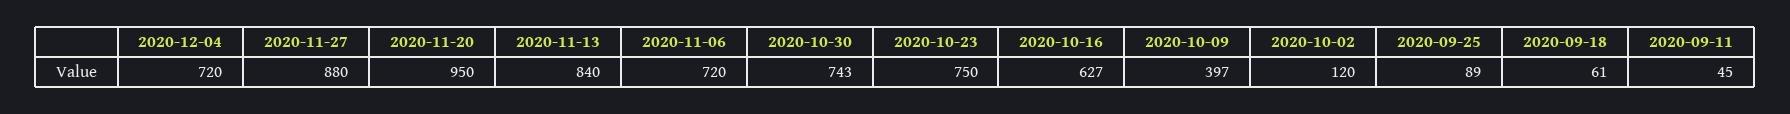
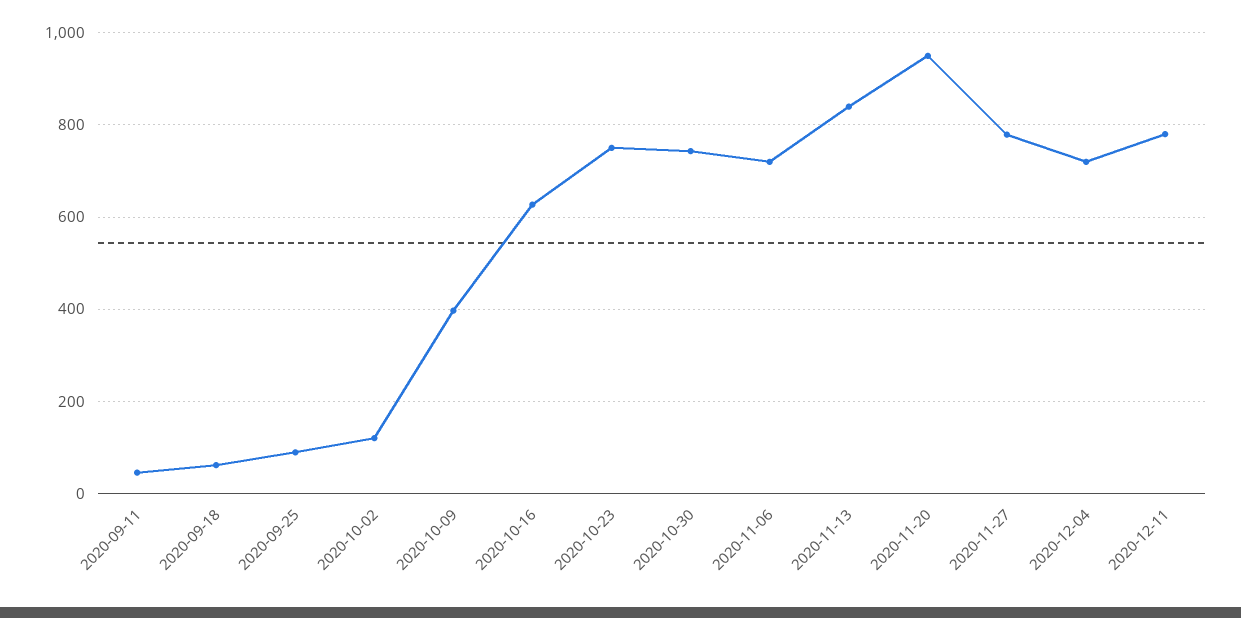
2020-11-27: 880 -> 780
2020-12-11: none -> 780

